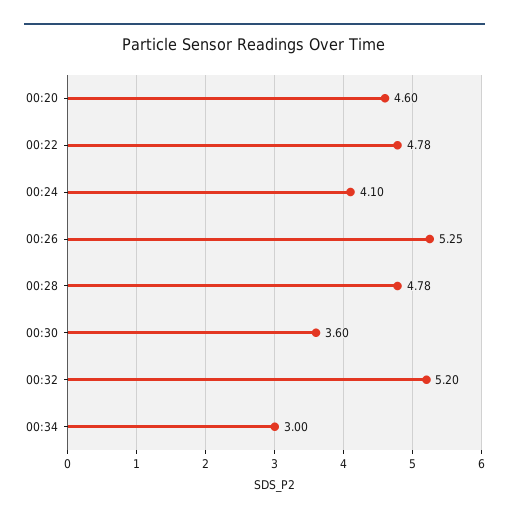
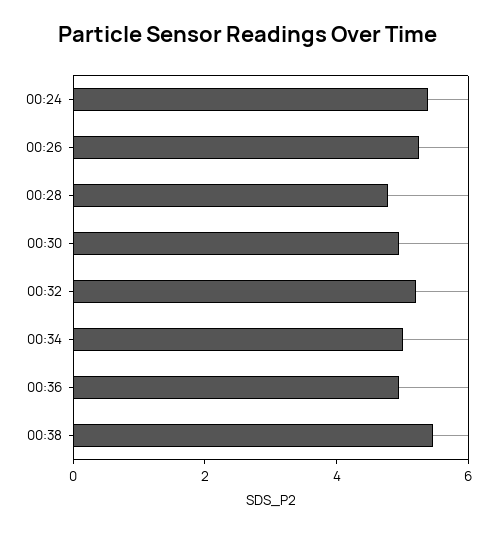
00:20: 4.6 -> none
00:22: 4.78 -> none
00:24: 4.1 -> 5.5
00:30: 3.6 -> 5
00:34: 3 -> 5
00:36: none -> 5
00:38: none -> 5.5

